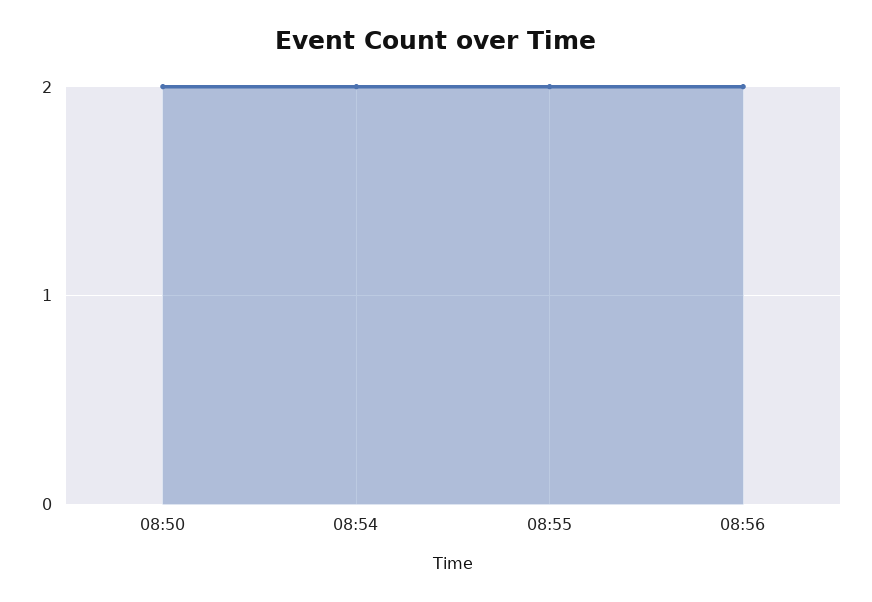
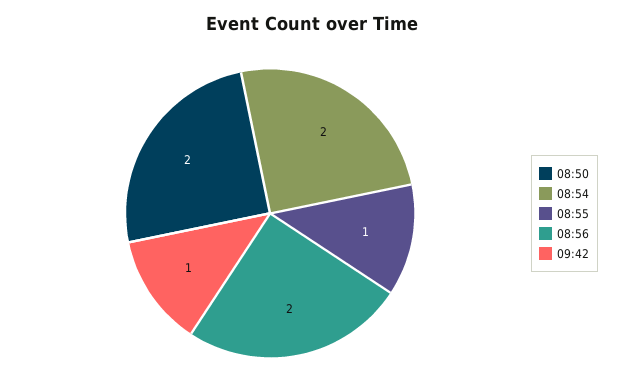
08:55: 2 -> 1
09:42: none -> 1

